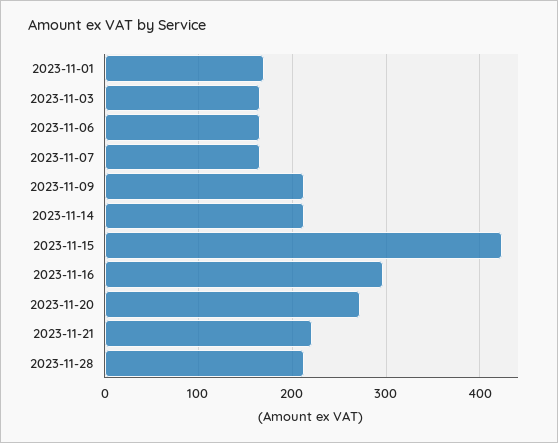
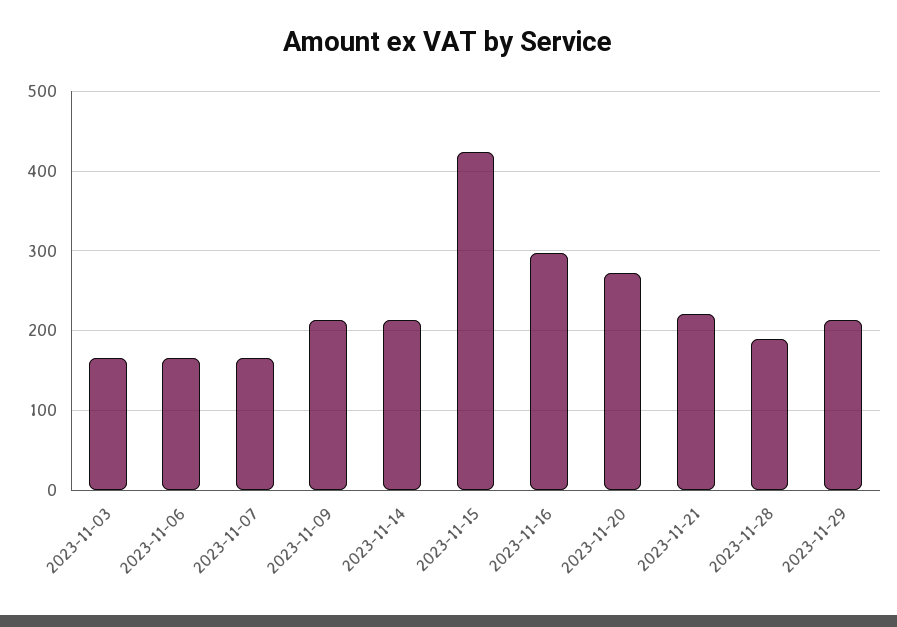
2023-11-01: 170 -> none
2023-11-28: 210 -> 190
2023-11-29: none -> 210

